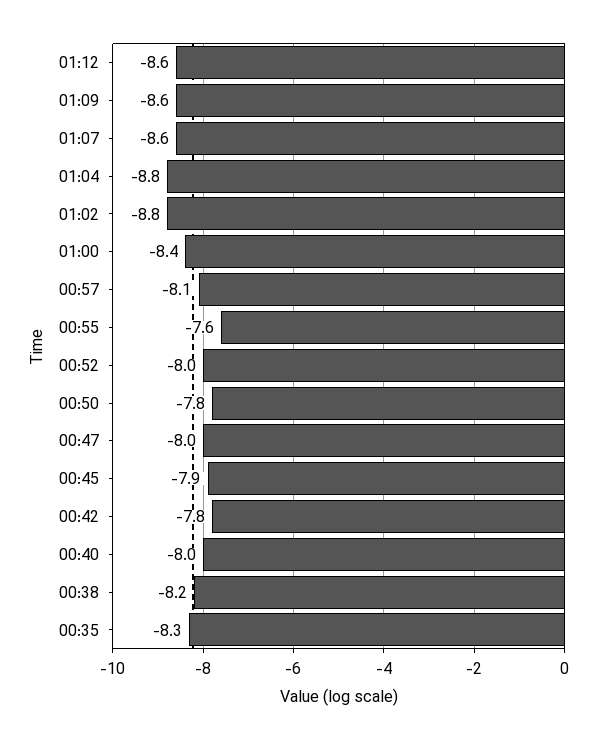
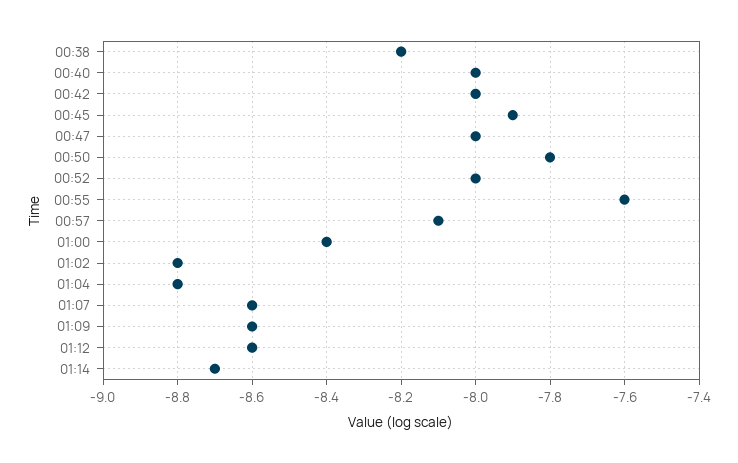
00:42: -7.8 -> -8
00:35: -8.3 -> none
01:14: none -> -8.7

